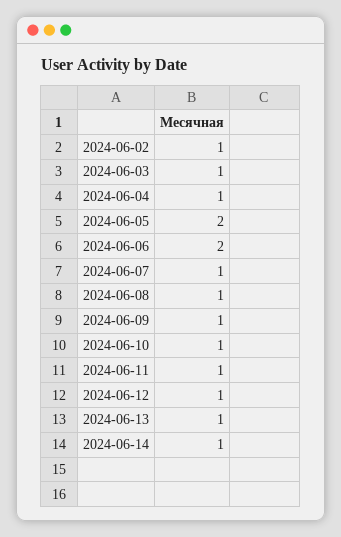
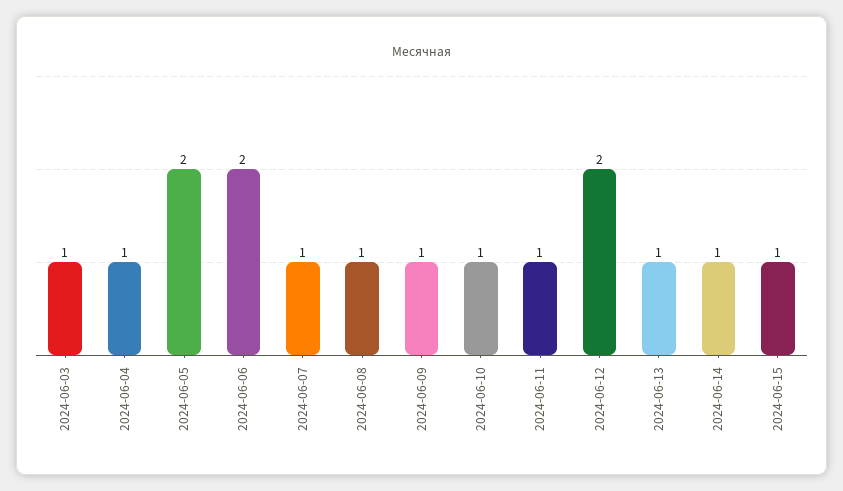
2024-06-02: 1 -> none
2024-06-12: 1 -> 2
2024-06-15: none -> 1

